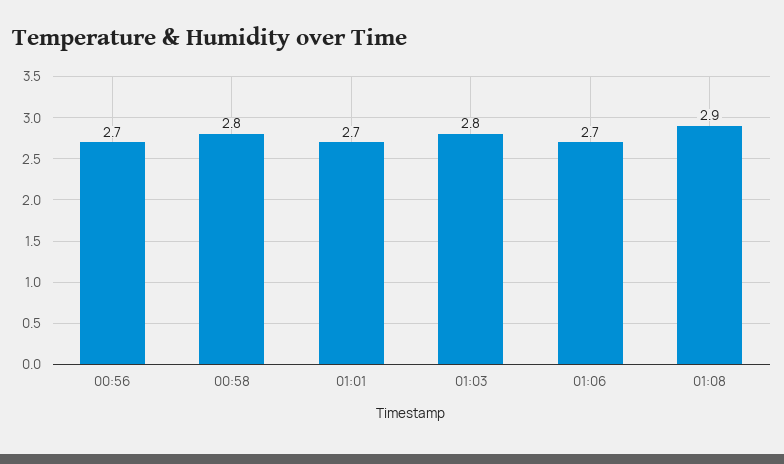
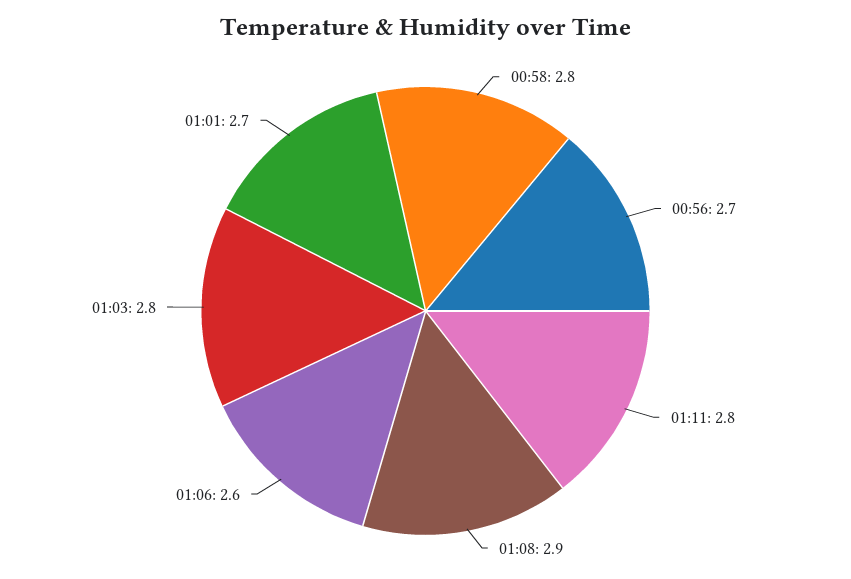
01:06: 2.7 -> 2.6
01:11: none -> 2.8

